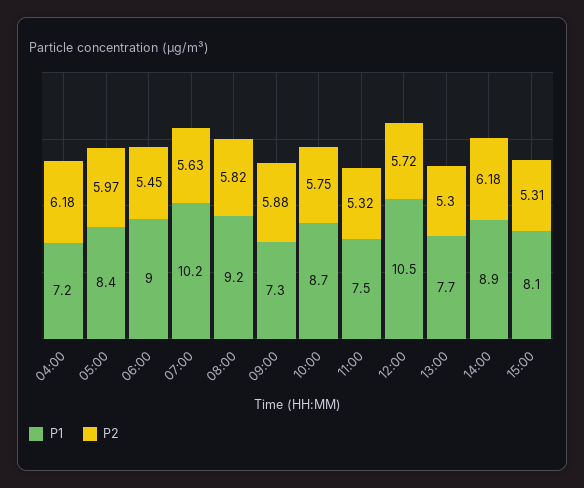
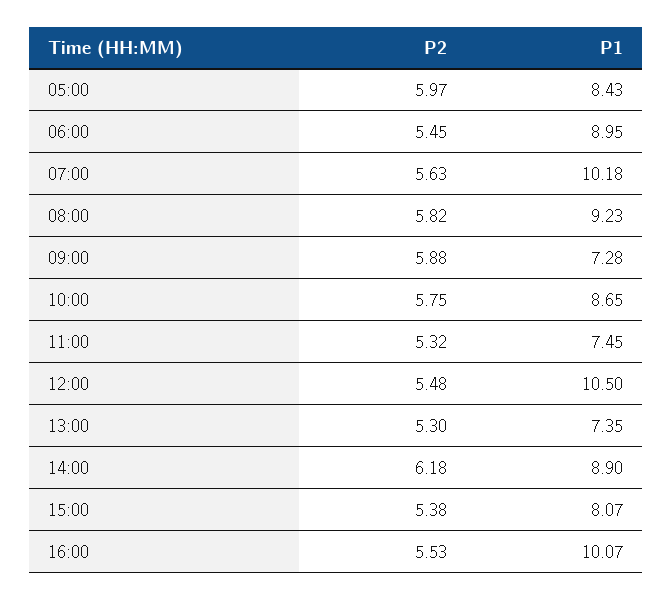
P1, 04:00: 7.2 -> none
P2, 04:00: 6.18 -> none
P2, 12:00: 5.72 -> 5.48
P1, 13:00: 7.7 -> 7.35
P2, 15:00: 5.31 -> 5.38
P2, 16:00: none -> 5.53
P1, 16:00: none -> 10.07

